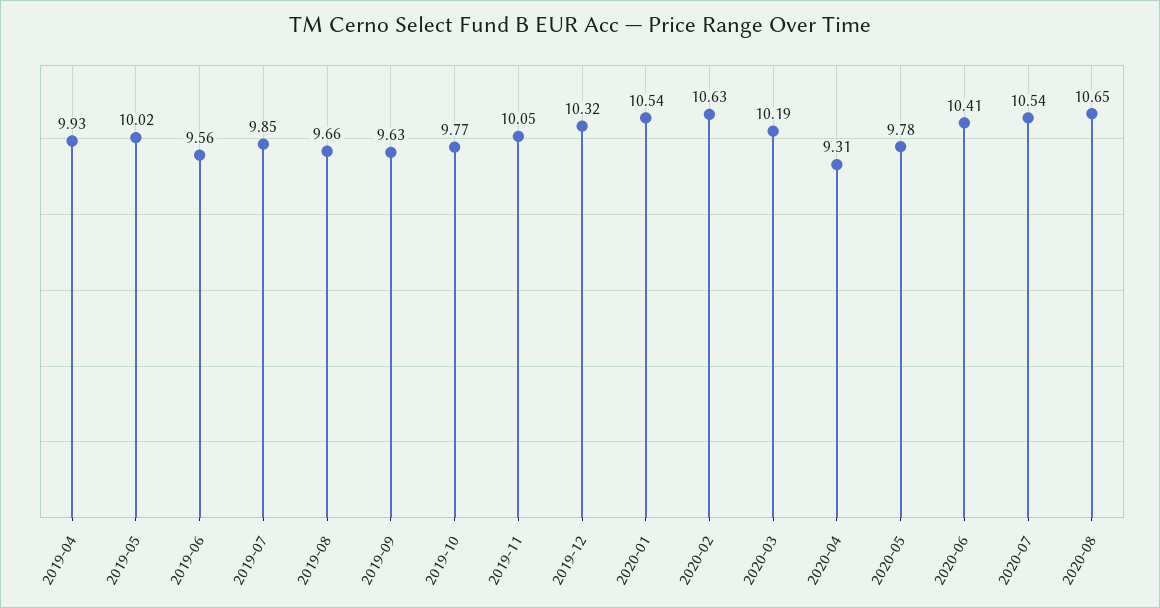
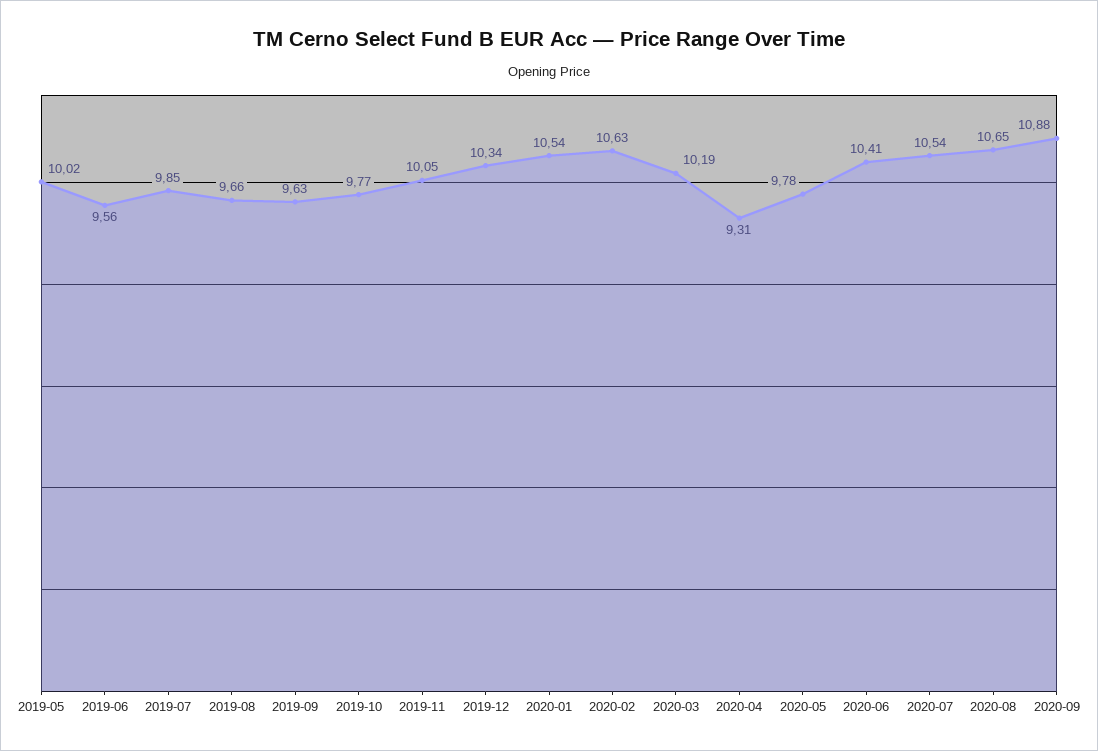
2019-04: 9.93 -> none
2019-12: 10.32 -> 10.34
2020-09: none -> 10.88

